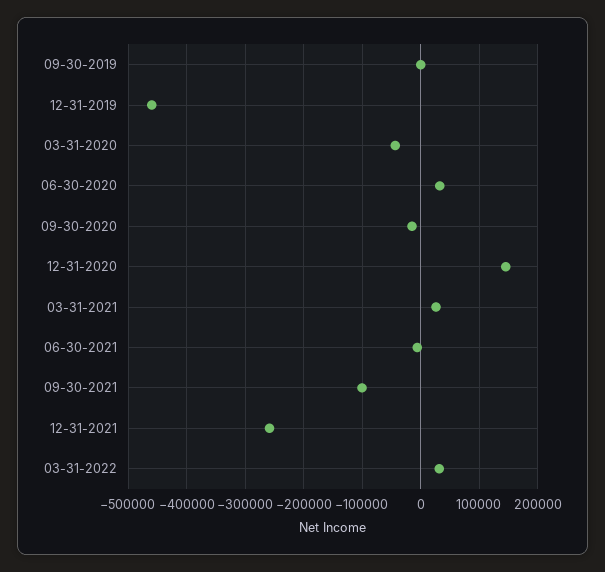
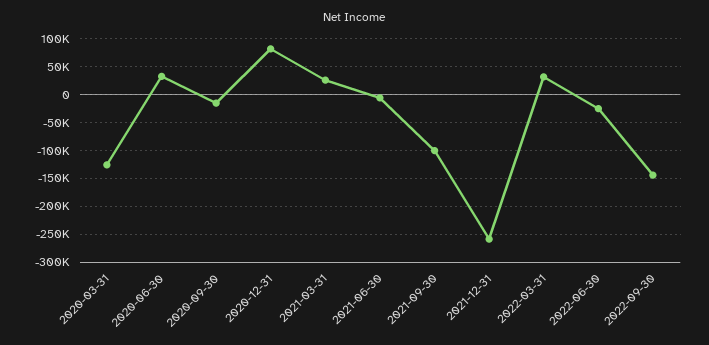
09-30-2019: 0 -> none
12-31-2019: -460000 -> none
03-31-2020: -40000 -> -125000
12-31-2020: 140000 -> 75000
2022-06-30: none -> -25000
2022-09-30: none -> -150000

